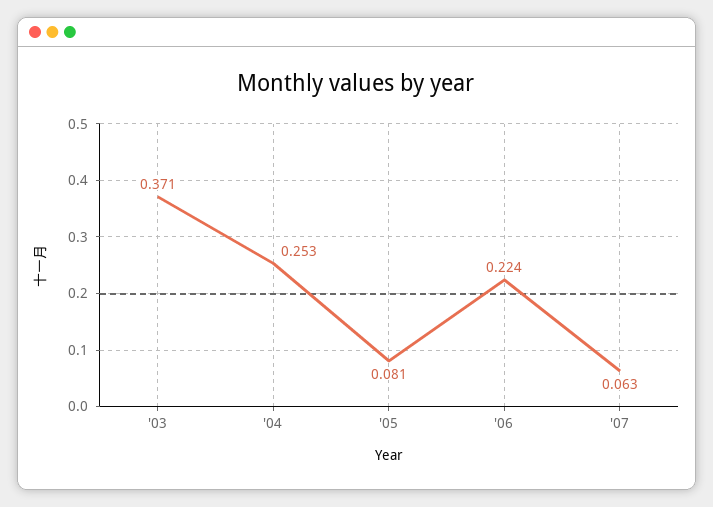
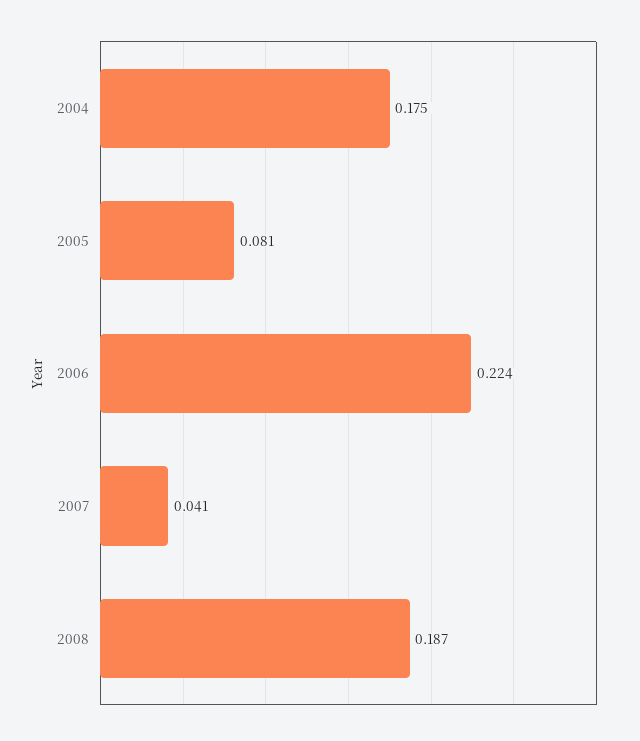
'03: 0.371 -> none
'04: 0.253 -> 0.175
'07: 0.063 -> 0.041
2008: none -> 0.187

